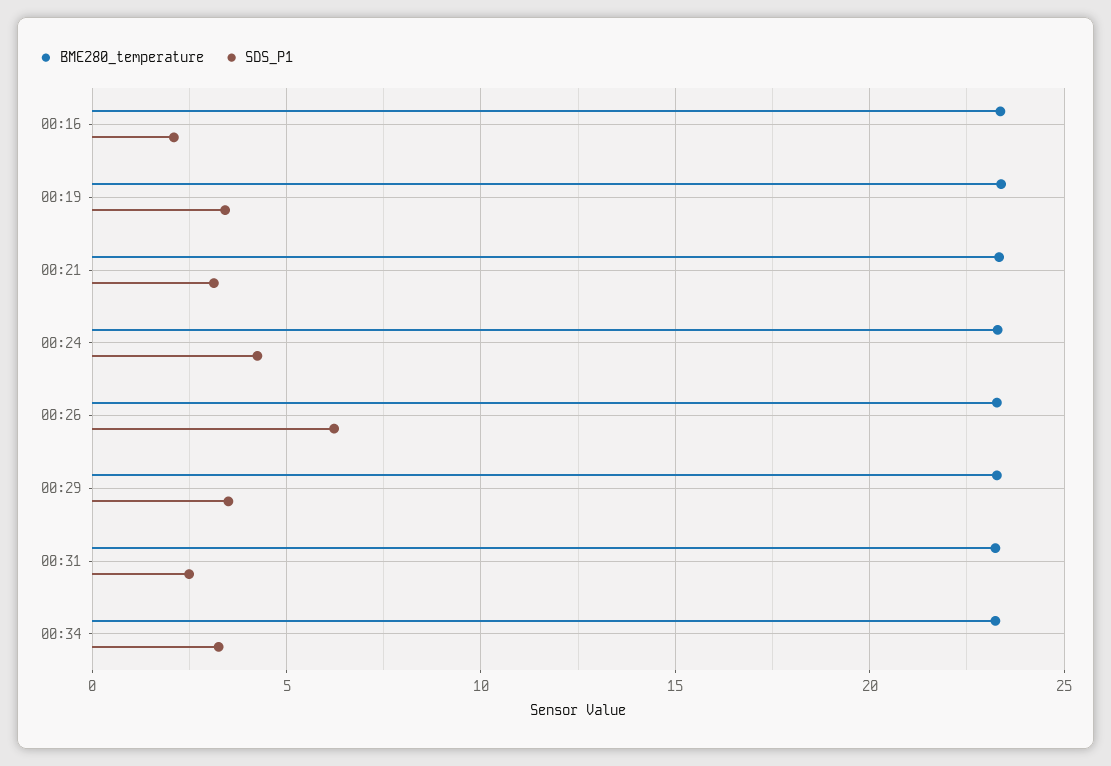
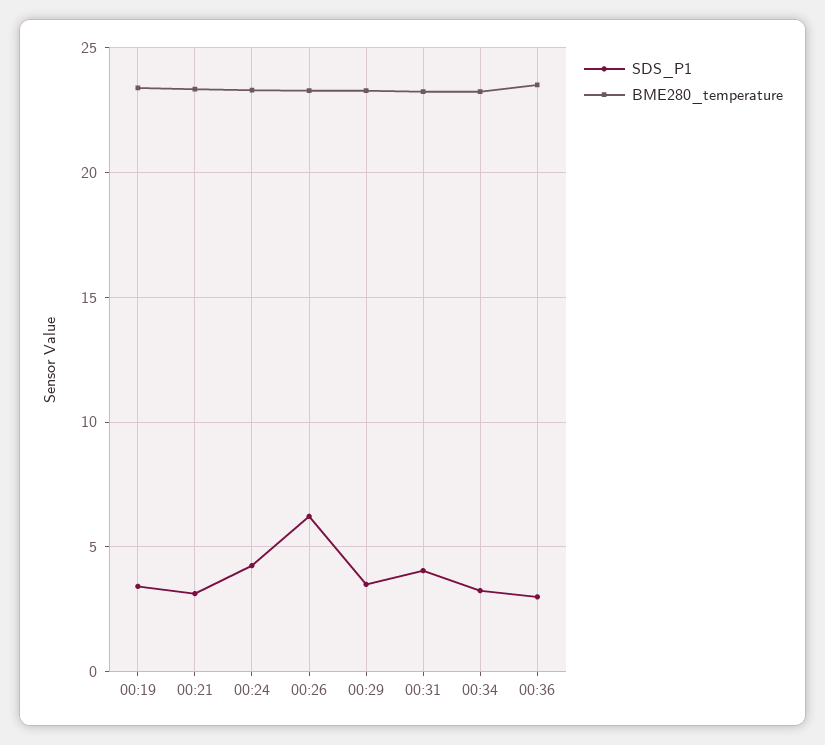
BME280_temperature, 00:16: 23.5 -> none
SDS_P1, 00:16: 2 -> none
SDS_P1, 00:31: 2.5 -> 4
SDS_P1, 00:36: none -> 3
BME280_temperature, 00:36: none -> 23.5

